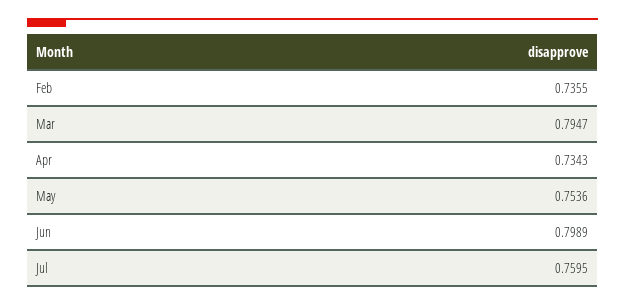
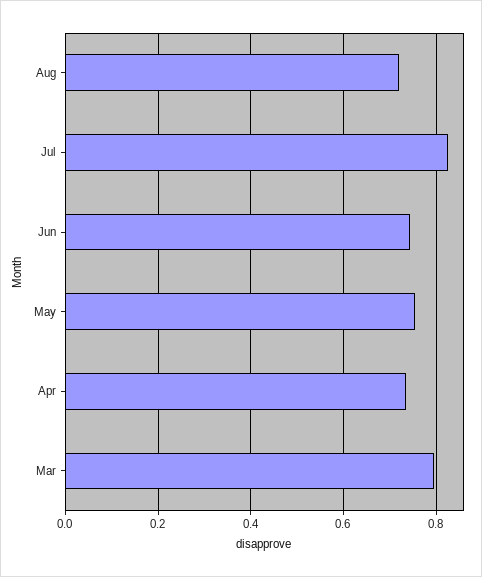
Feb: 0.7355 -> none
Jun: 0.7989 -> 0.74
Jul: 0.7595 -> 0.82
Aug: none -> 0.72

